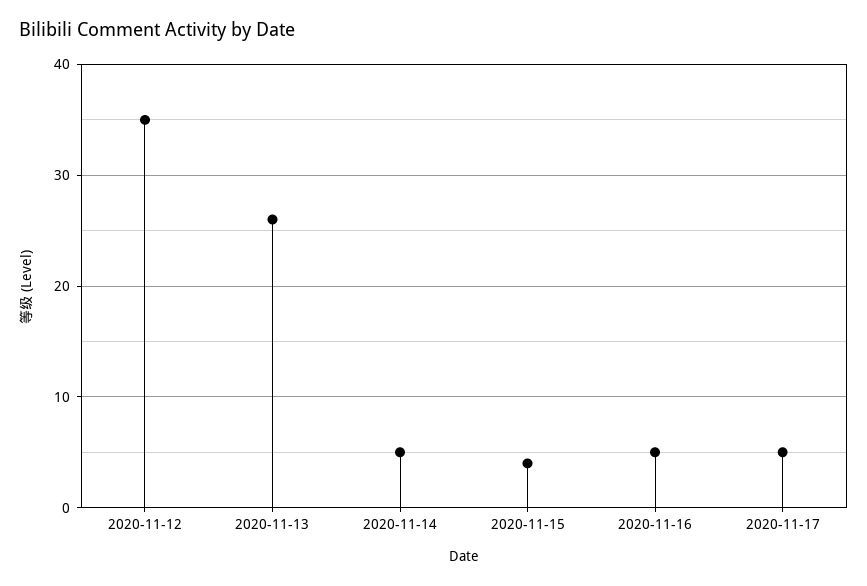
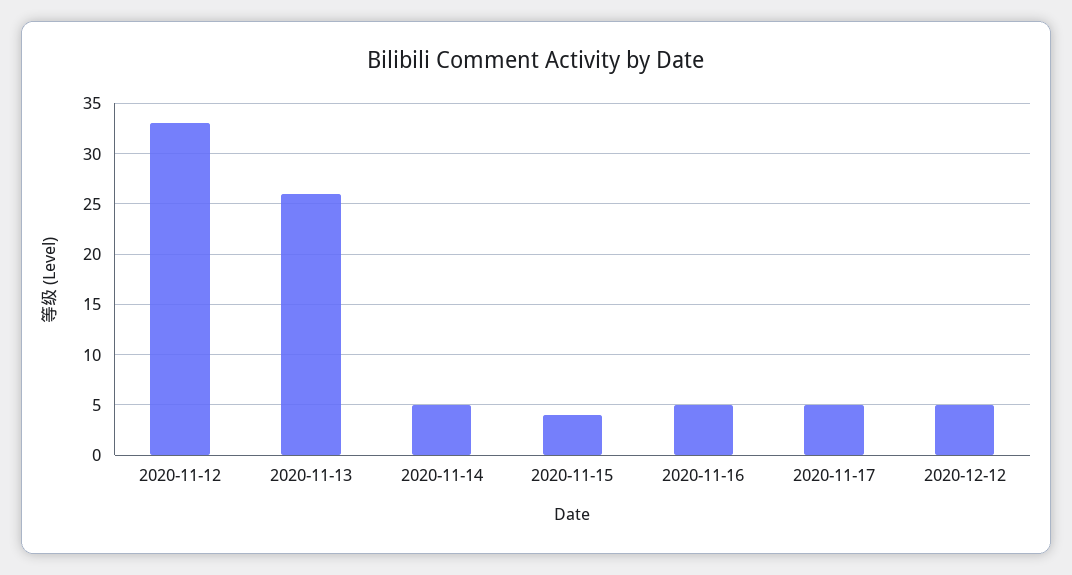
2020-11-12: 35 -> 33
2020-12-12: none -> 5

